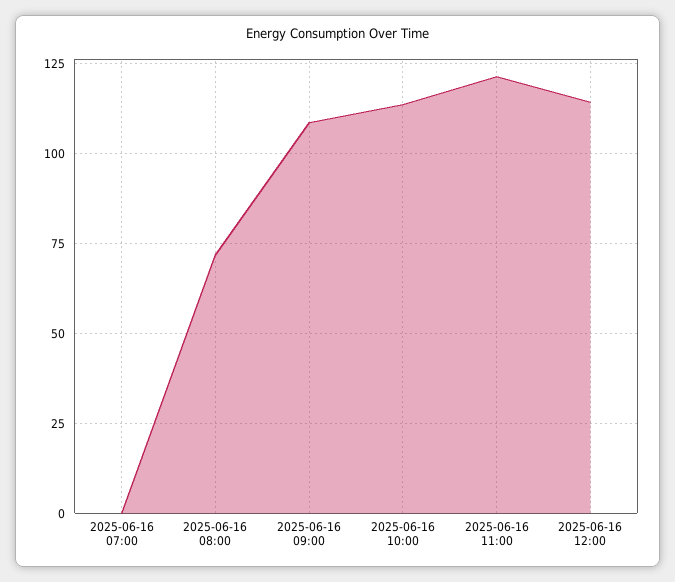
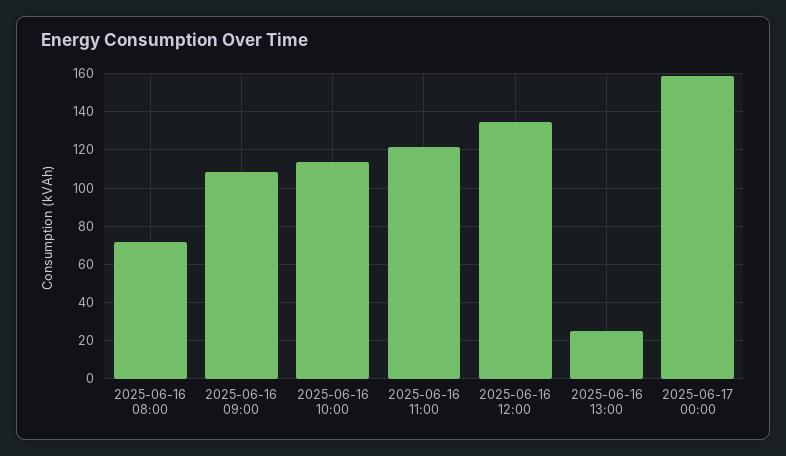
2025-06-16 07:00: 0 -> none
2025-06-16 12:00: 115 -> 135
2025-06-16 13:00: none -> 25
2025-06-17 00:00: none -> 160

